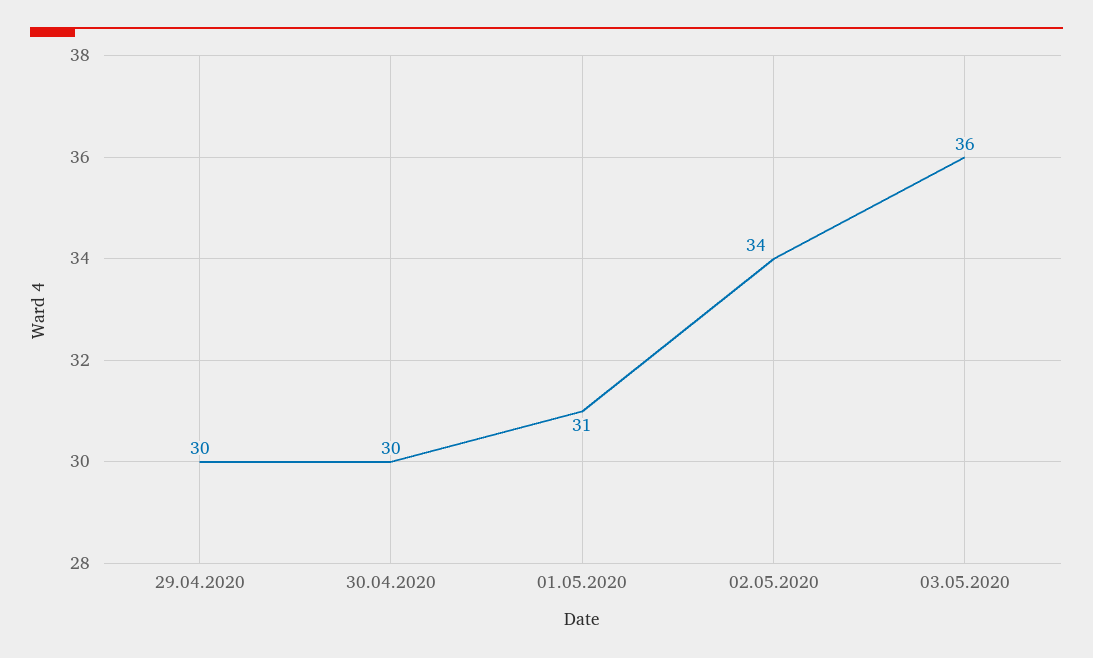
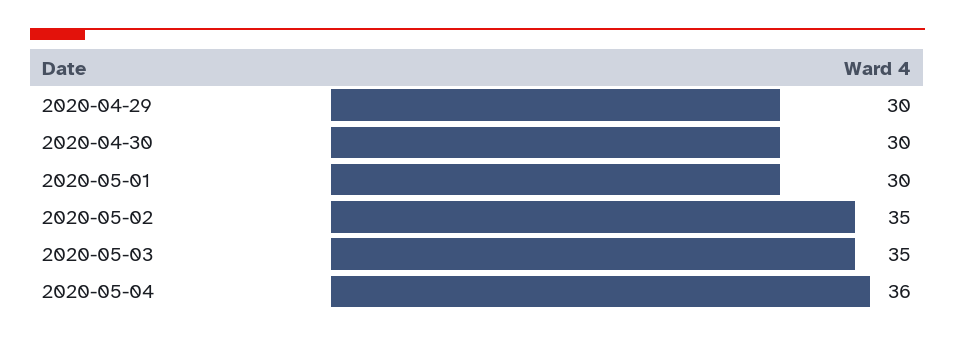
01.05.2020: 31 -> 30
02.05.2020: 34 -> 35
03.05.2020: 36 -> 35
2020-05-04: none -> 36

